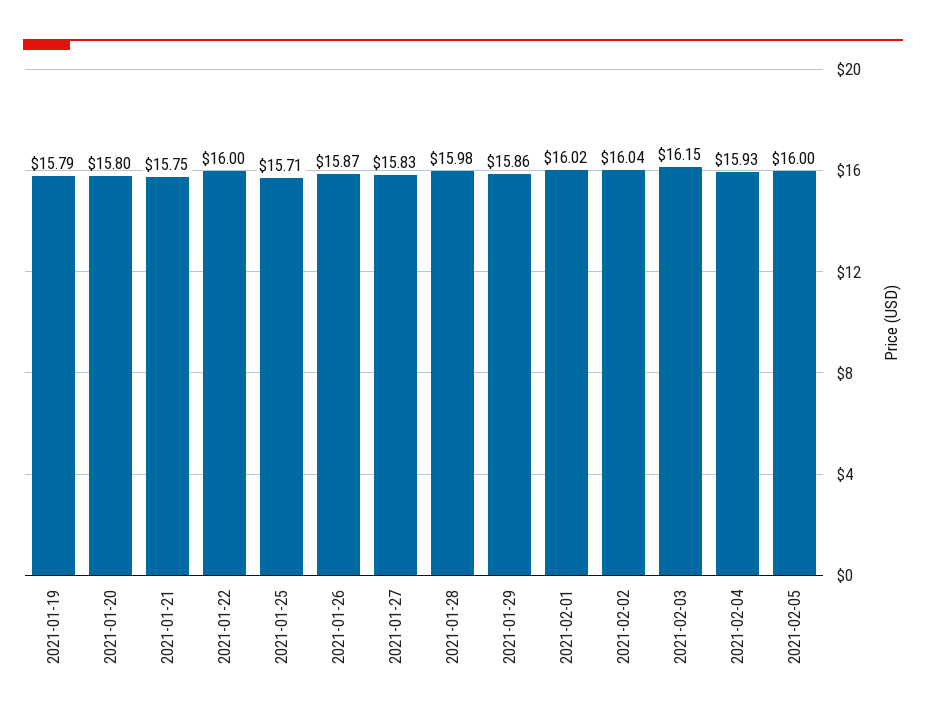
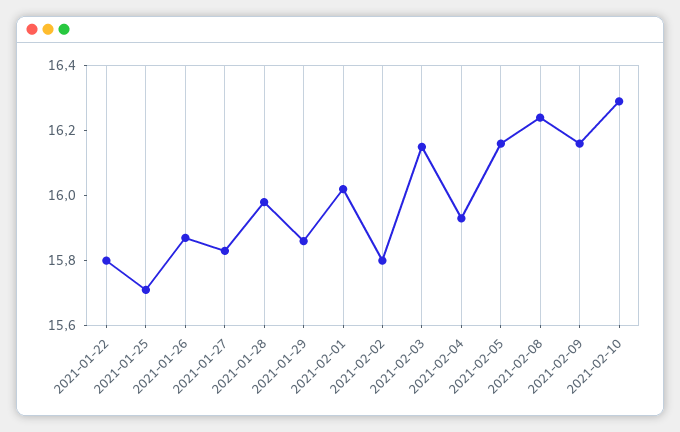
2021-01-19: 15.79 -> none
2021-01-20: 15.8 -> none
2021-01-21: 15.75 -> none
2021-01-22: 16 -> 15.8
2021-02-02: 16.04 -> 15.8
2021-02-05: 16 -> 16.15
2021-02-08: none -> 16.25
2021-02-09: none -> 16.15
2021-02-10: none -> 16.3

